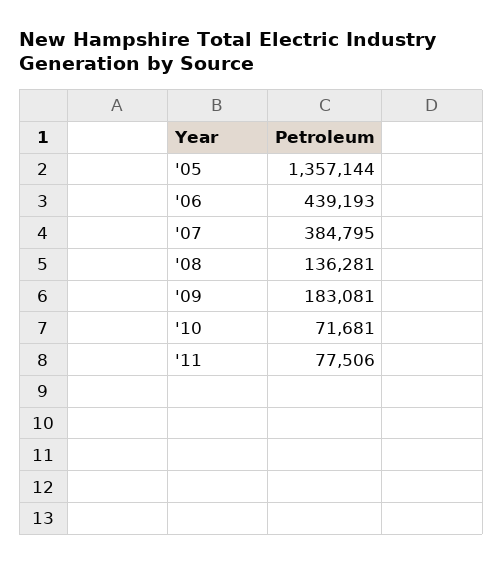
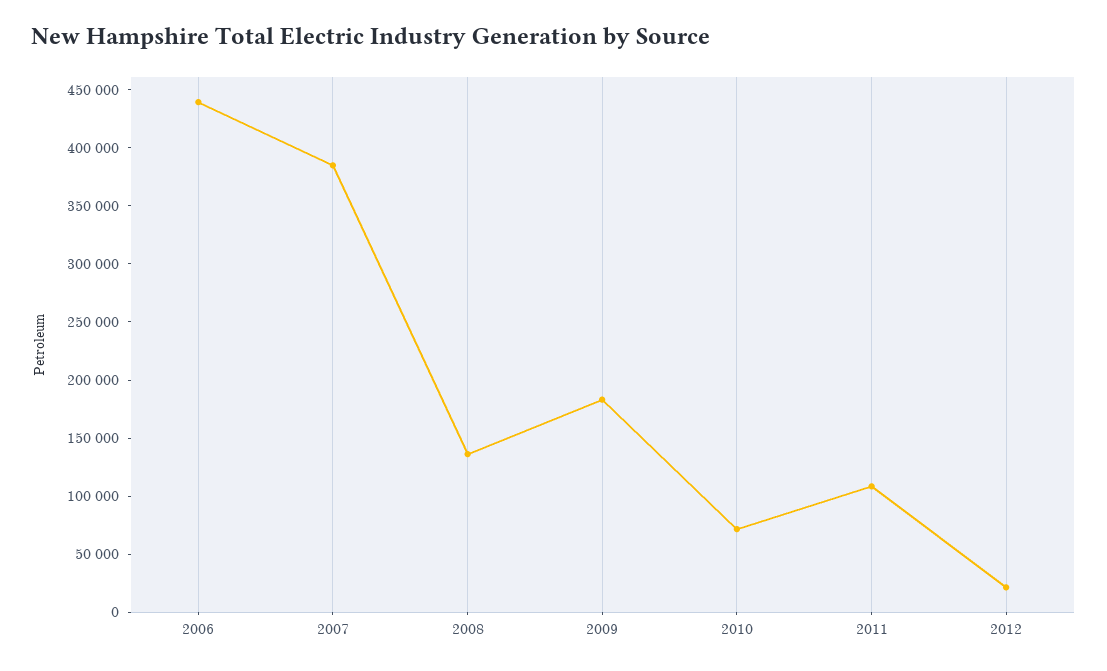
'05: 1357144 -> none
'11: 77506 -> 110000
2012: none -> 20000

